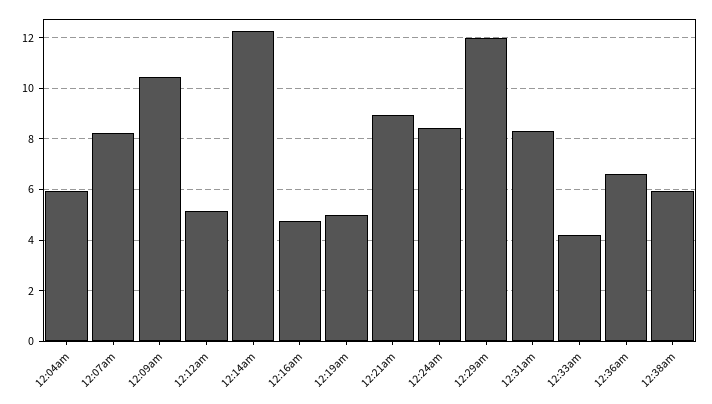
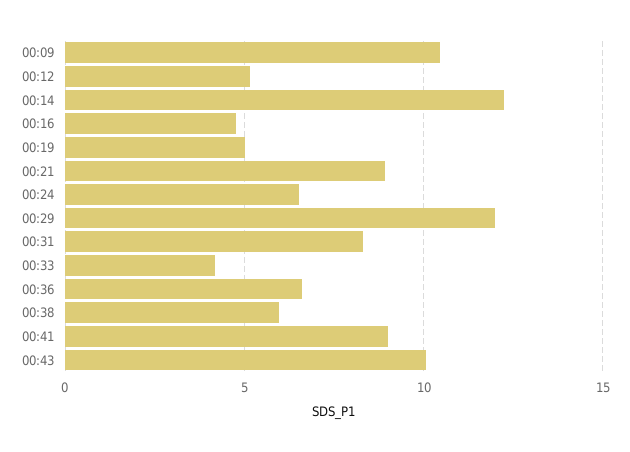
12:04am: 6 -> none
12:07am: 8.25 -> none
12:24am: 8.5 -> 6.5
00:41: none -> 9
00:43: none -> 10

